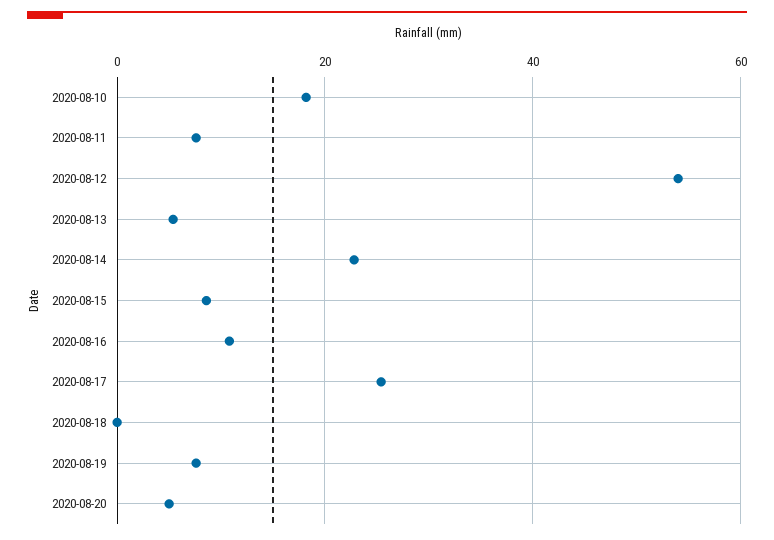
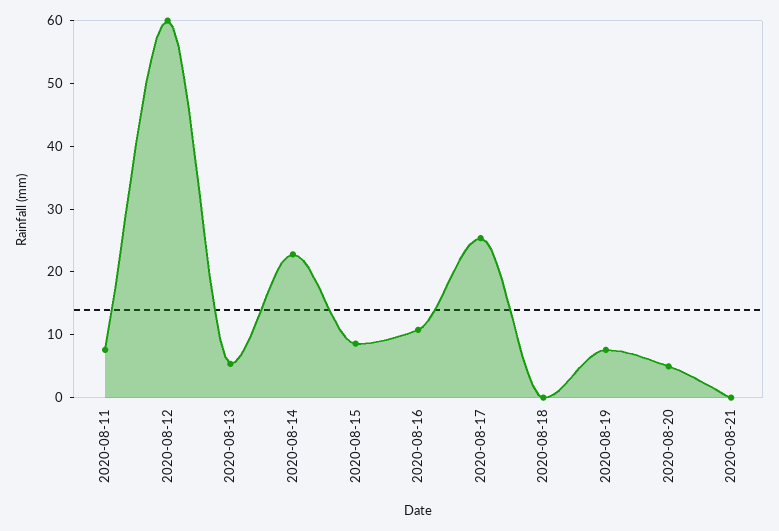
2020-08-10: 18 -> none
2020-08-12: 54 -> 60
2020-08-21: none -> 0

